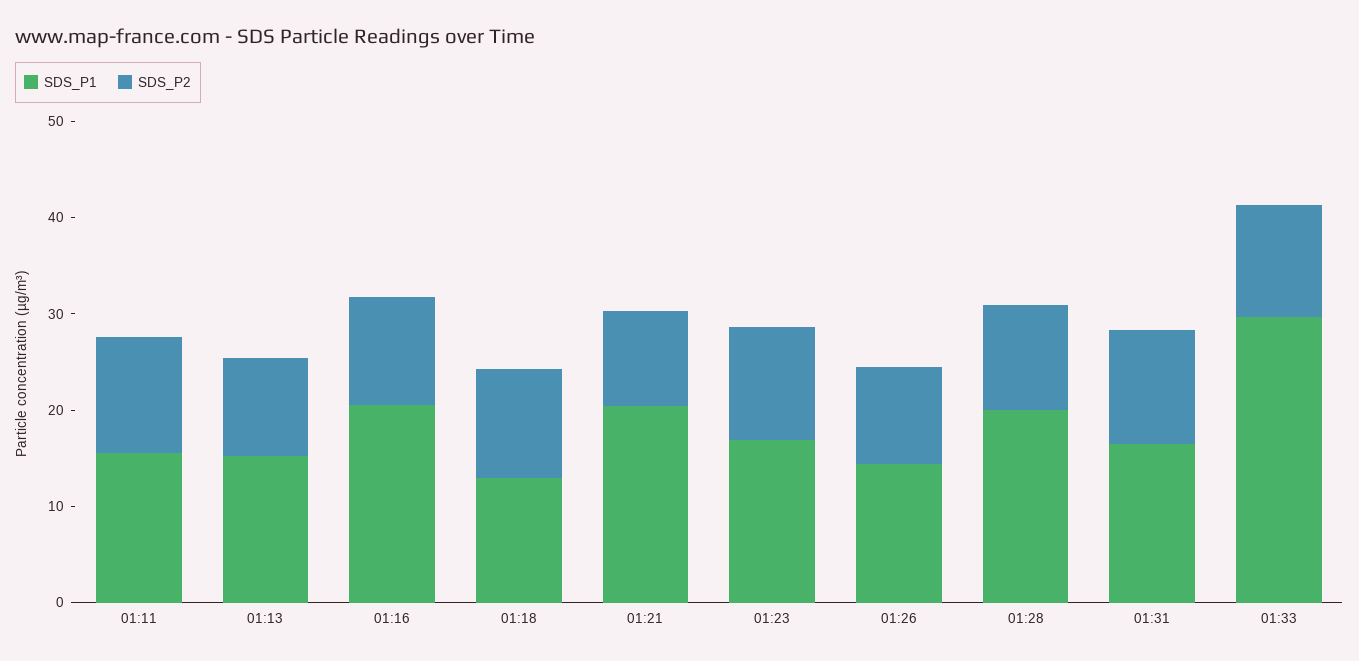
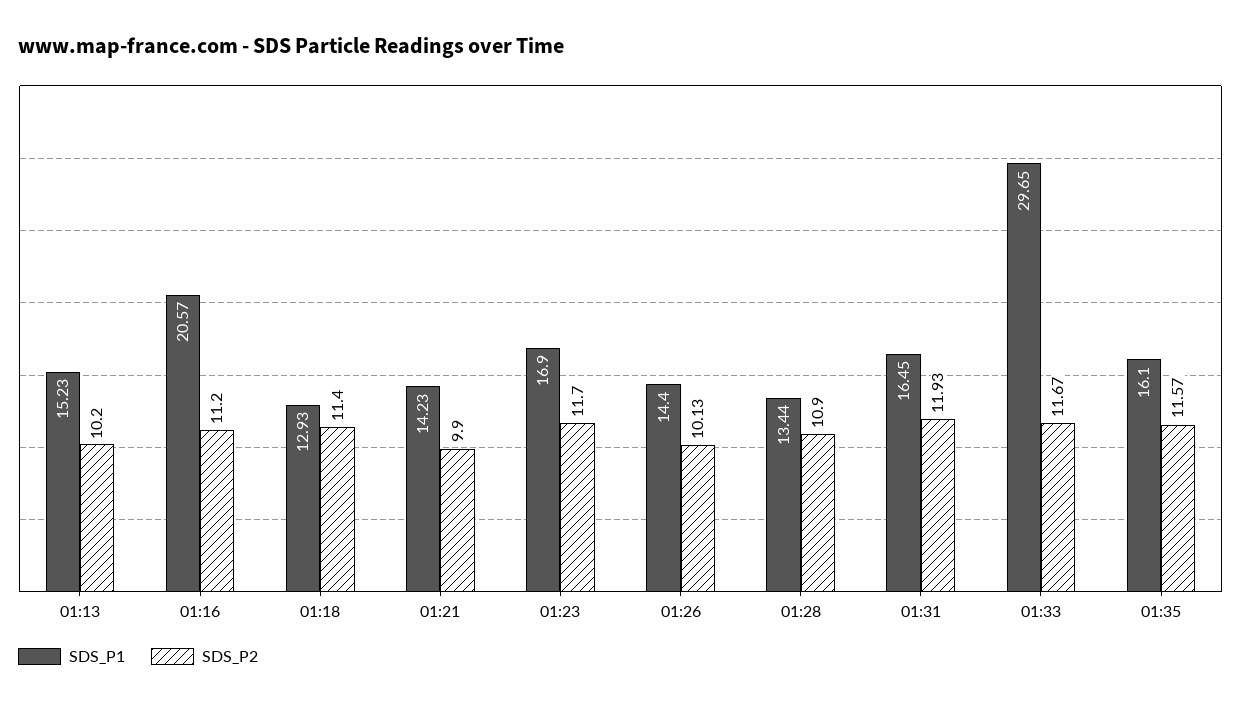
SDS_P1, 01:11: 16 -> none
SDS_P2, 01:11: 12 -> none
SDS_P1, 01:21: 20 -> 14.23
SDS_P1, 01:28: 20 -> 13.44
SDS_P1, 01:35: none -> 16.1
SDS_P2, 01:35: none -> 11.57

